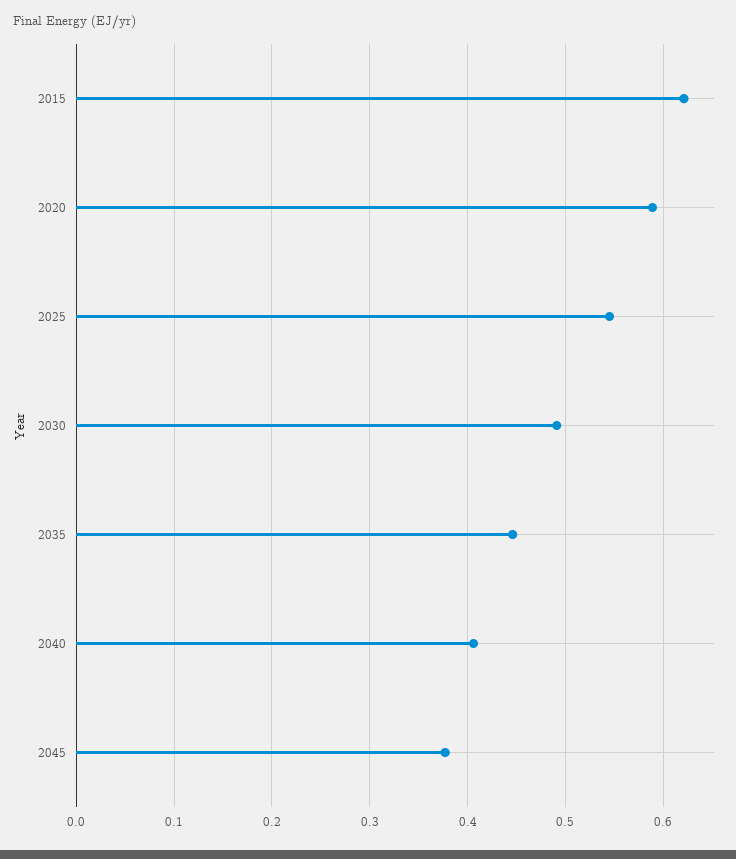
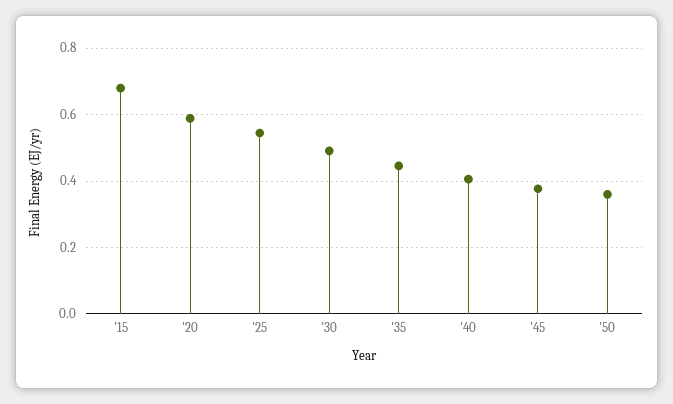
2015: 0.62 -> 0.68
'50: none -> 0.36

